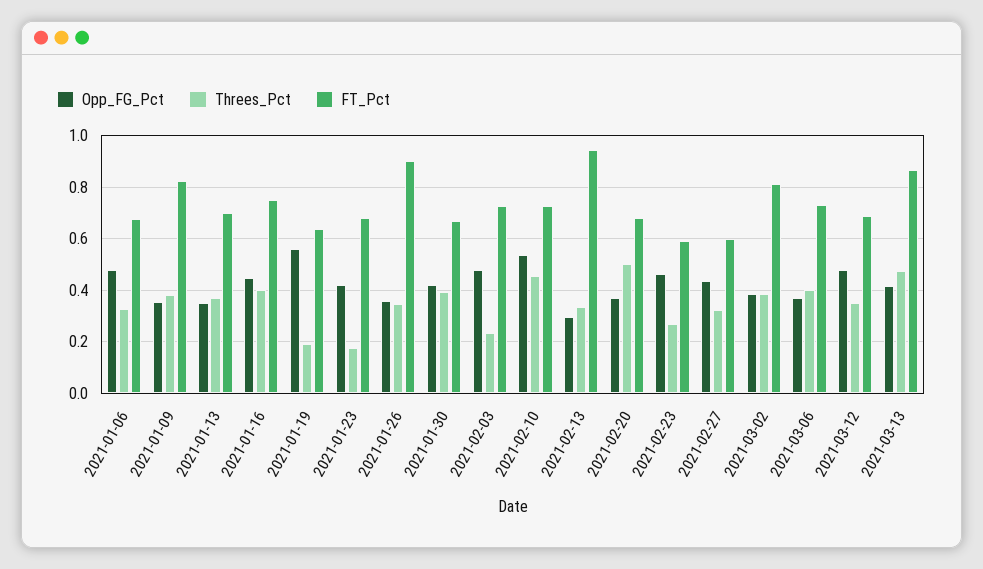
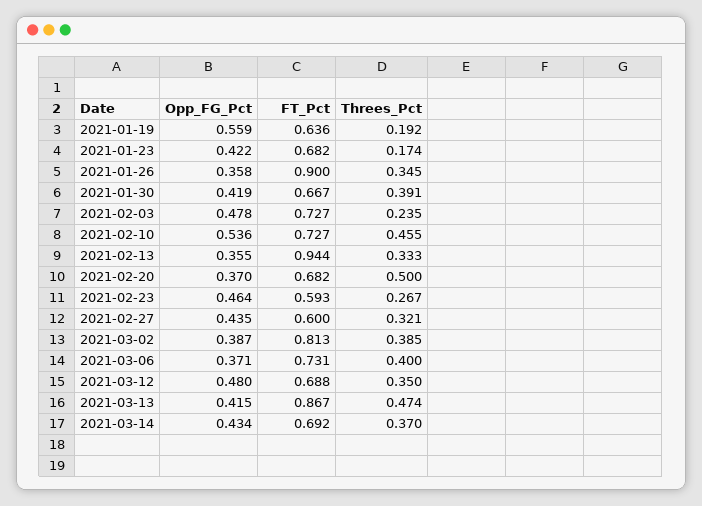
Opp_FG_Pct, 2021-01-06: 0.475 -> none
Threes_Pct, 2021-01-06: 0.325 -> none
FT_Pct, 2021-01-06: 0.675 -> none
Opp_FG_Pct, 2021-01-09: 0.35 -> none
Threes_Pct, 2021-01-09: 0.375 -> none
FT_Pct, 2021-01-09: 0.825 -> none
Opp_FG_Pct, 2021-01-13: 0.35 -> none
Threes_Pct, 2021-01-13: 0.375 -> none
FT_Pct, 2021-01-13: 0.7 -> none
Opp_FG_Pct, 2021-01-16: 0.45 -> none
Threes_Pct, 2021-01-16: 0.4 -> none
FT_Pct, 2021-01-16: 0.75 -> none
Opp_FG_Pct, 2021-02-13: 0.3 -> 0.355
Opp_FG_Pct, 2021-03-14: none -> 0.434
FT_Pct, 2021-03-14: none -> 0.692
Threes_Pct, 2021-03-14: none -> 0.37

